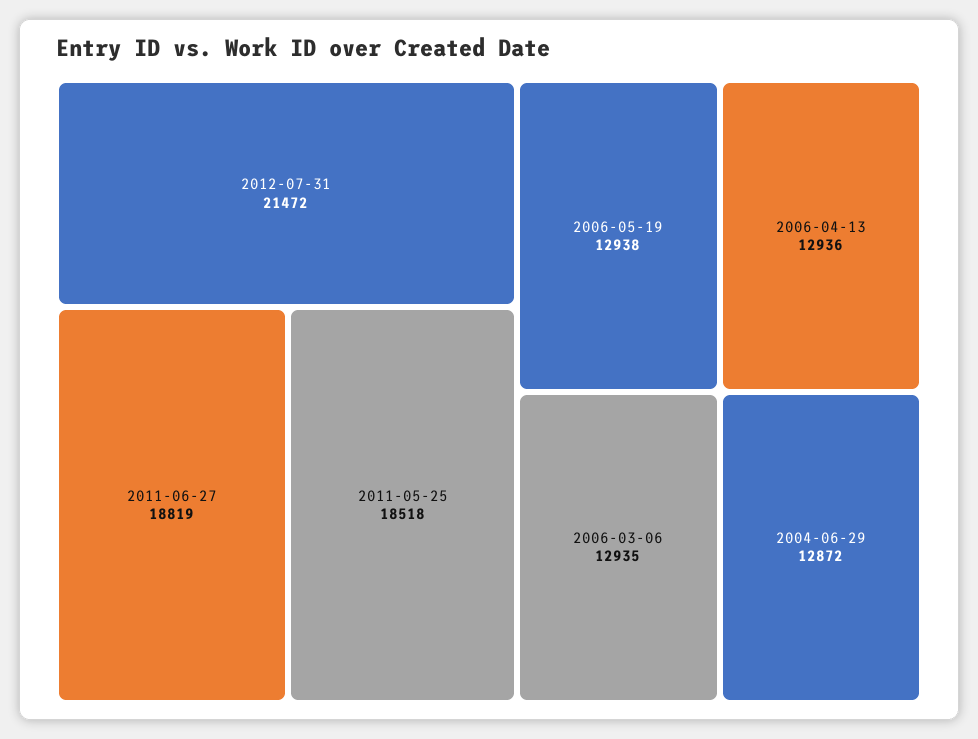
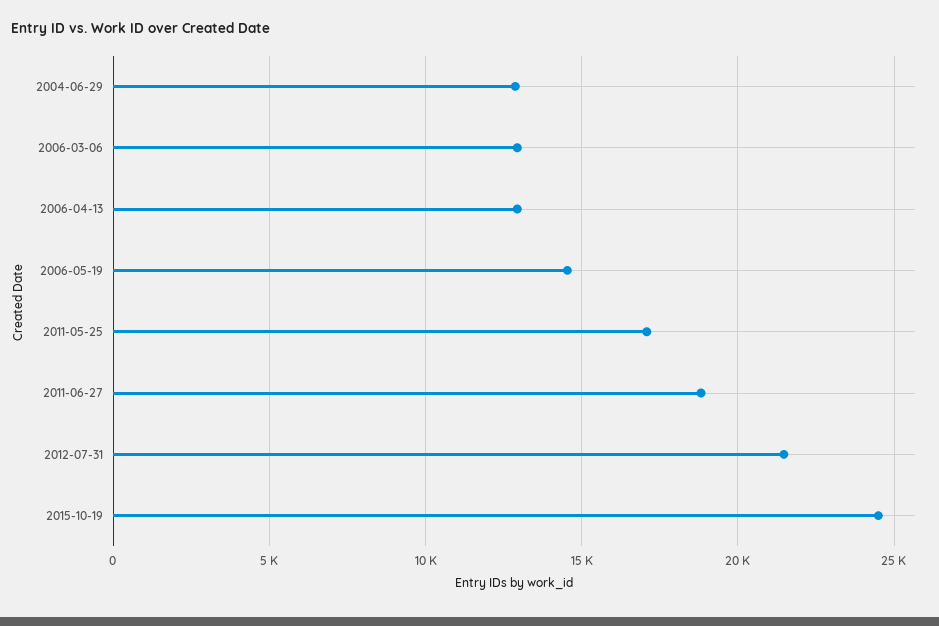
2011-05-25: 18518 -> 17000
2006-05-19: 12938 -> 14500
2015-10-19: none -> 24500

